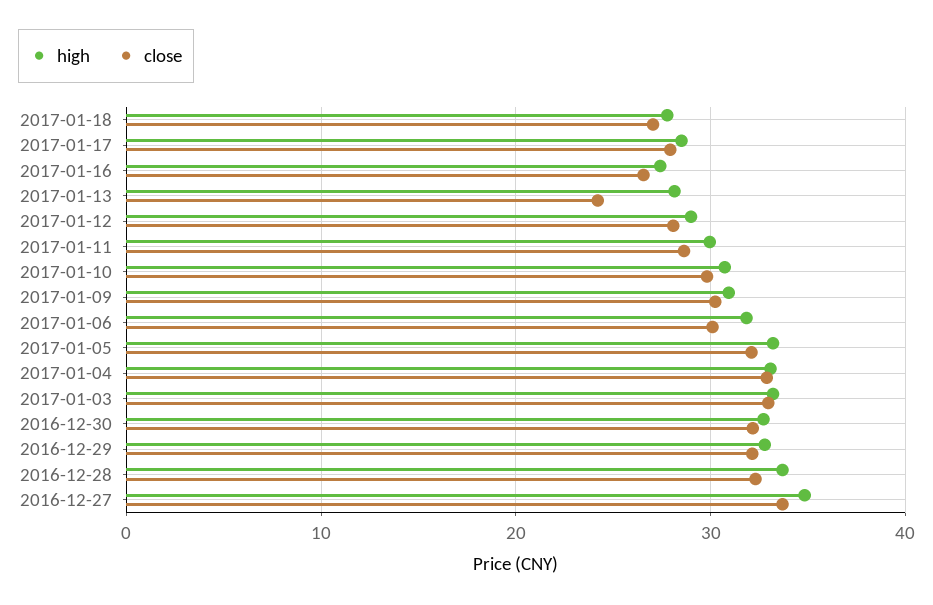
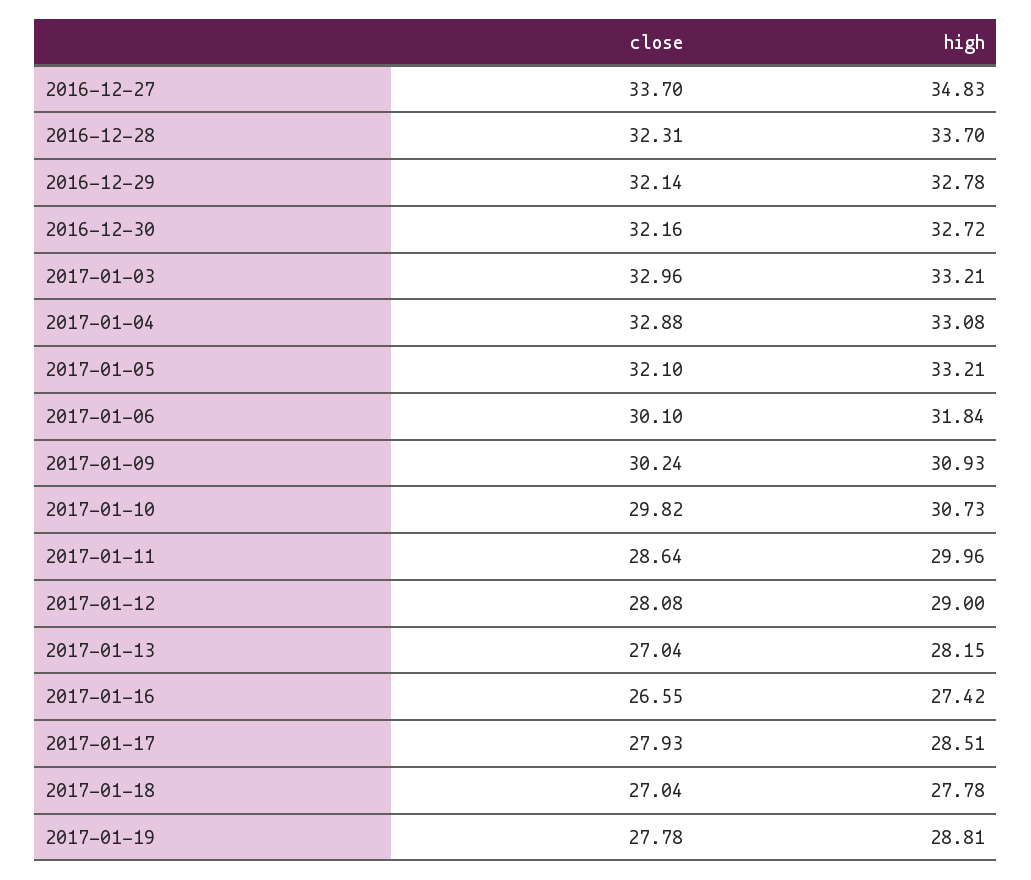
close, 2017-01-13: 24 -> 27.04
close, 2017-01-19: none -> 27.78
high, 2017-01-19: none -> 28.81

